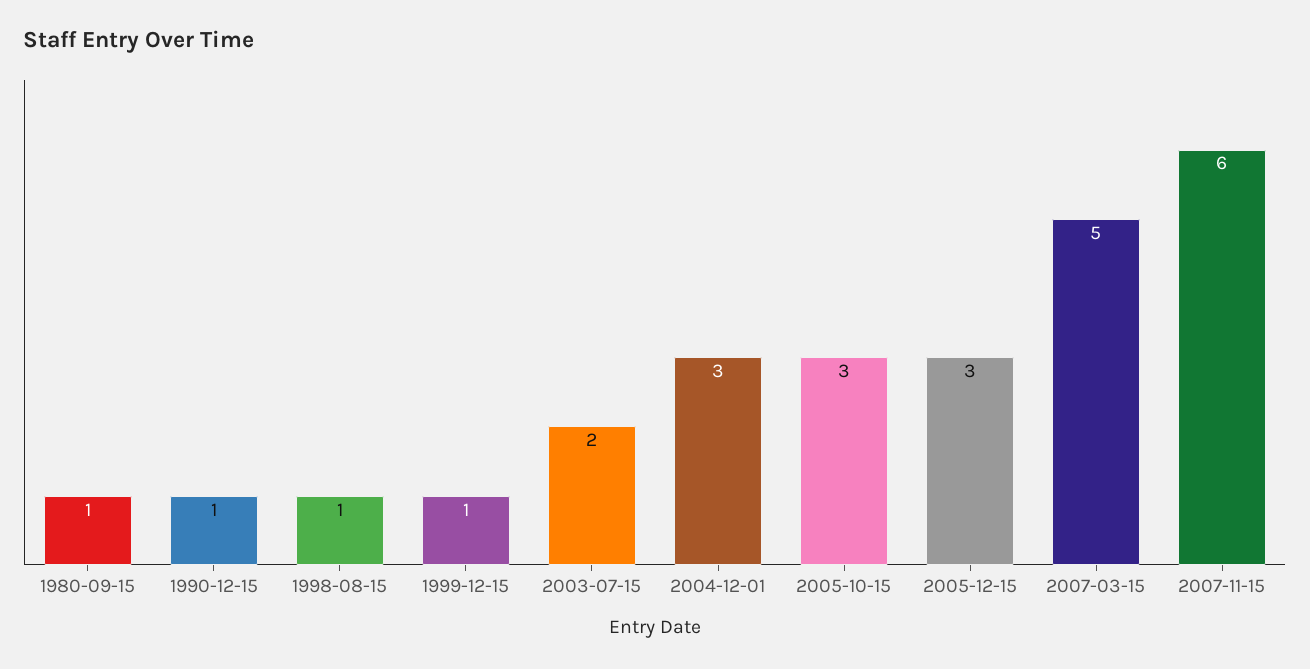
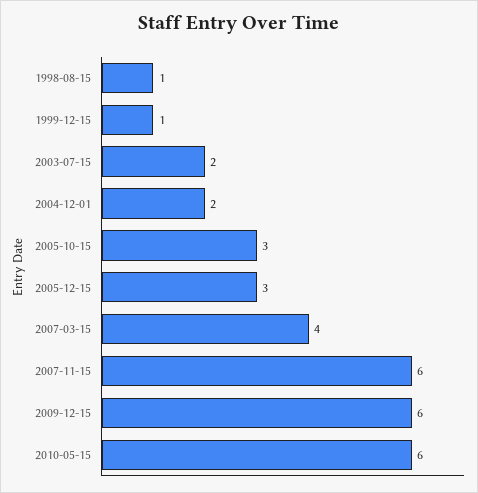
1980-09-15: 1 -> none
1990-12-15: 1 -> none
2004-12-01: 3 -> 2
2007-03-15: 5 -> 4
2009-12-15: none -> 6
2010-05-15: none -> 6

